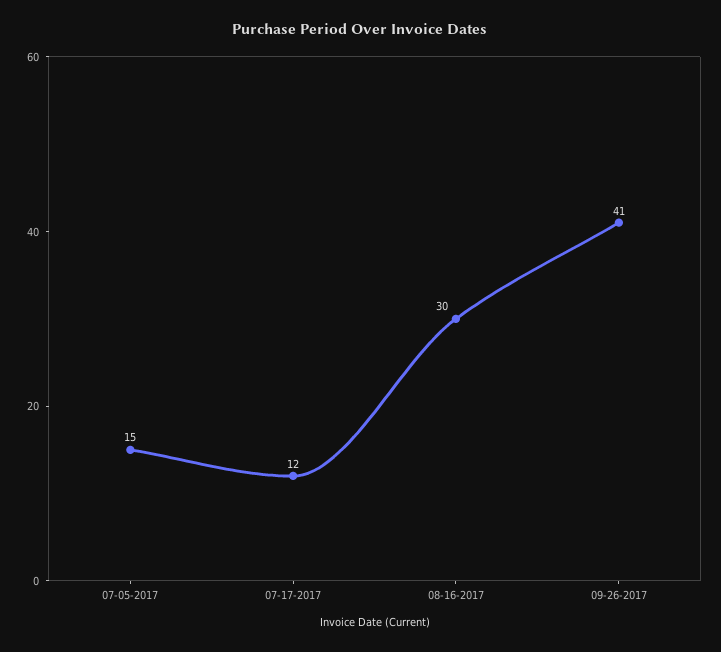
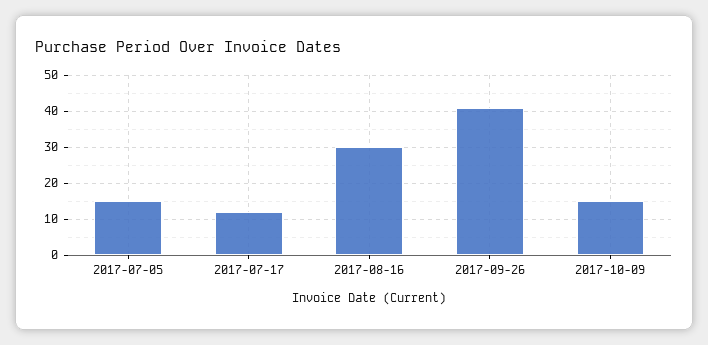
2017-10-09: none -> 15

